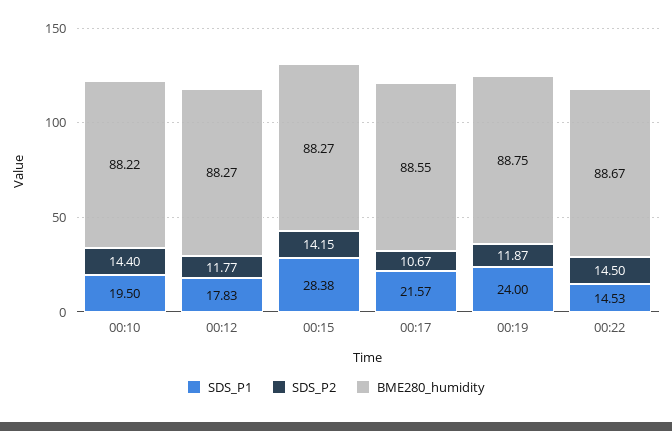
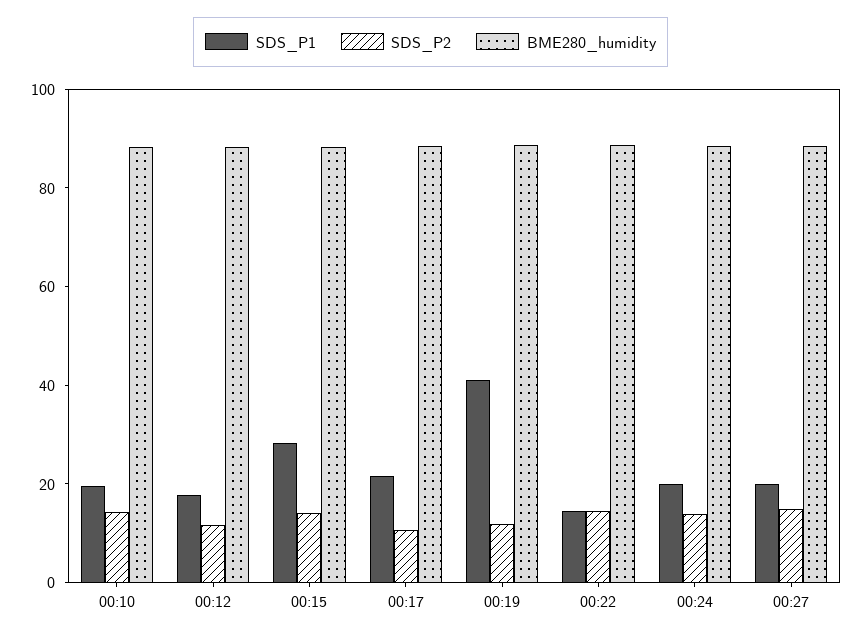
SDS_P1, 00:19: 24 -> 40
SDS_P1, 00:24: none -> 20
SDS_P2, 00:24: none -> 15
BME280_humidity, 00:24: none -> 90
SDS_P1, 00:27: none -> 20
SDS_P2, 00:27: none -> 15
BME280_humidity, 00:27: none -> 90

